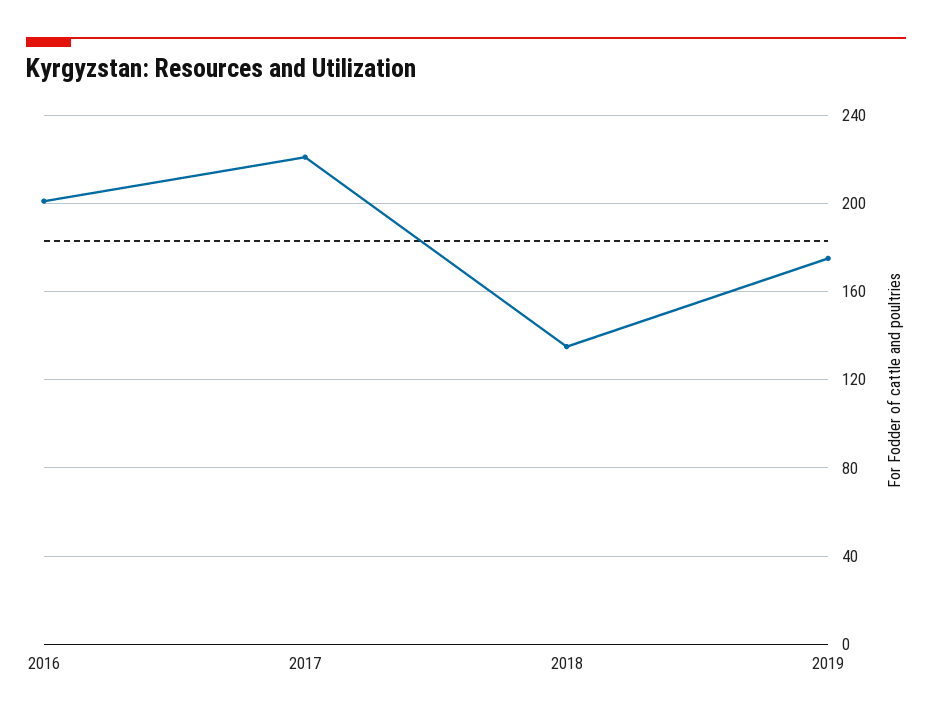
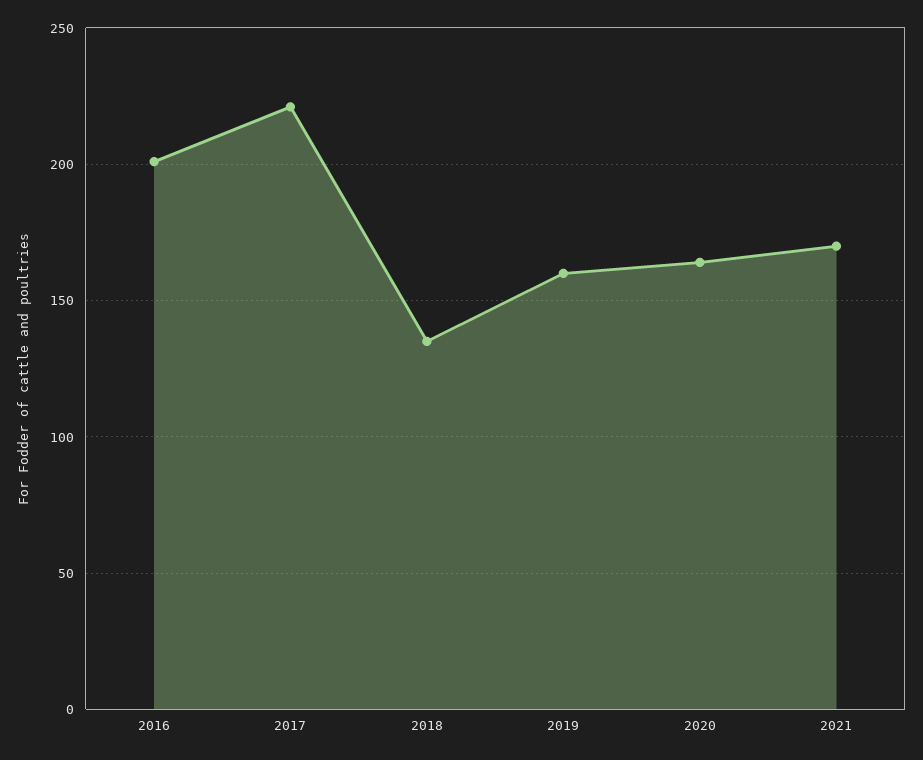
2019: 175 -> 160
2020: none -> 165
2021: none -> 170

